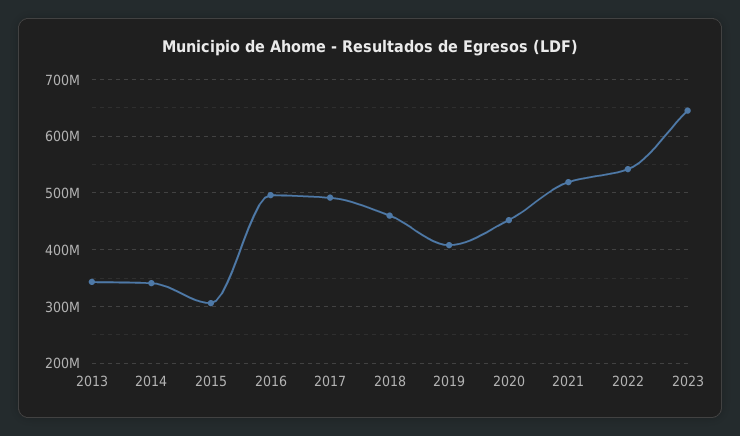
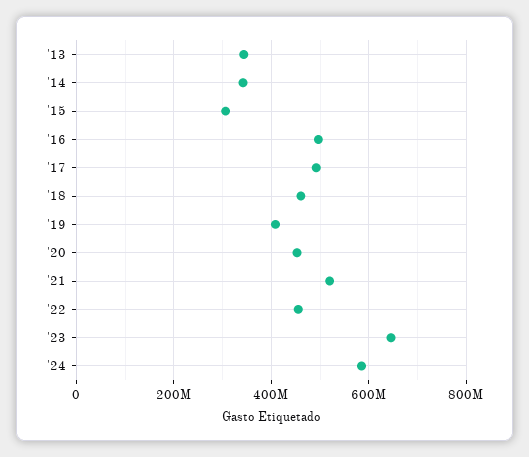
2022: 540000000 -> 460000000
'24: none -> 580000000

